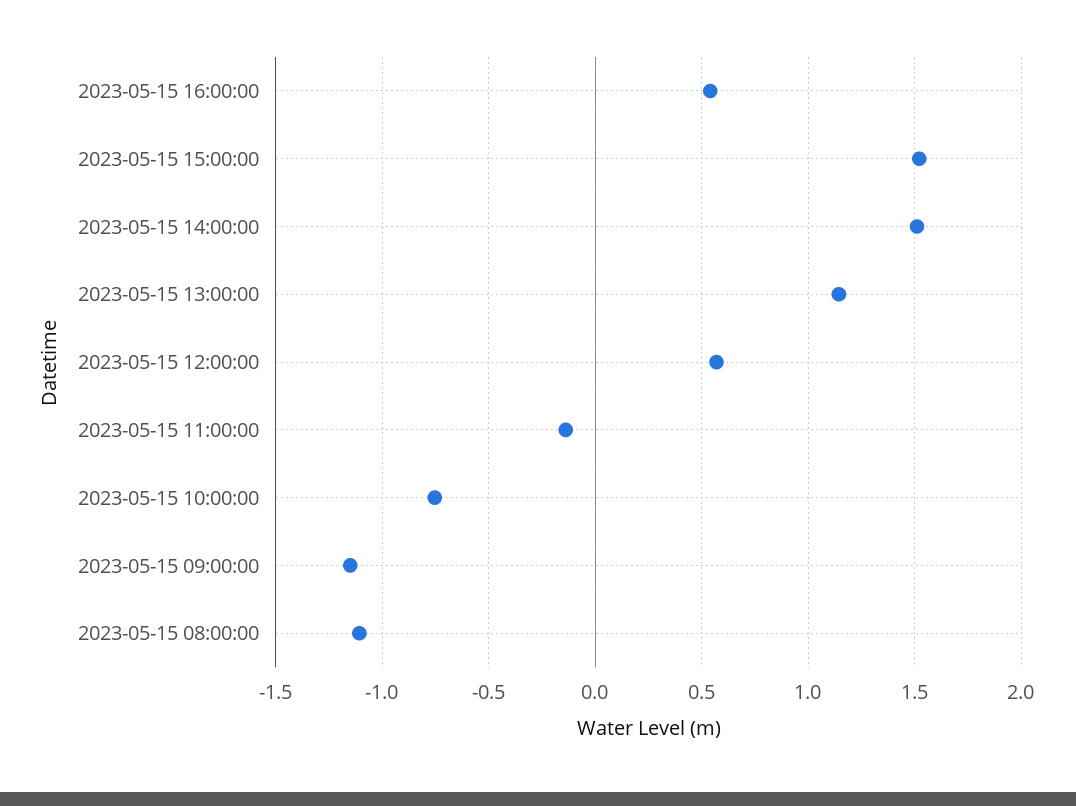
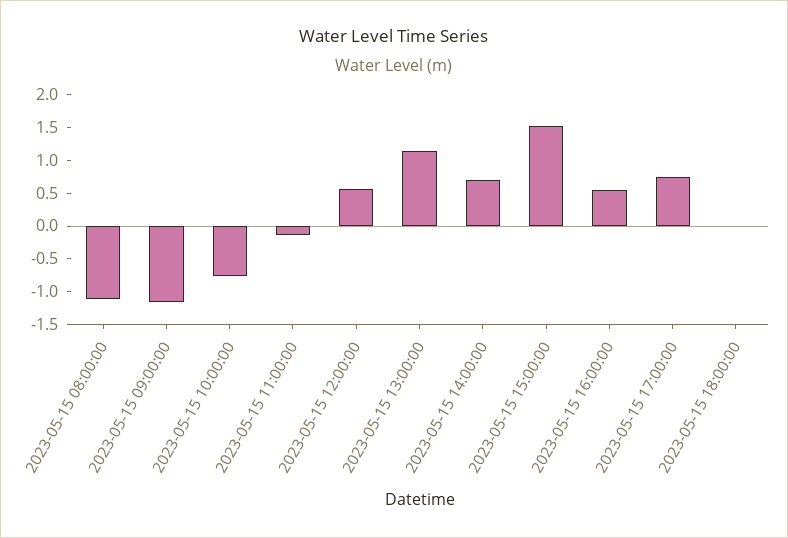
2023-05-15 14:00:00: 1.5 -> 0.75
2023-05-15 17:00:00: none -> 0.75
2023-05-15 18:00:00: none -> 0

